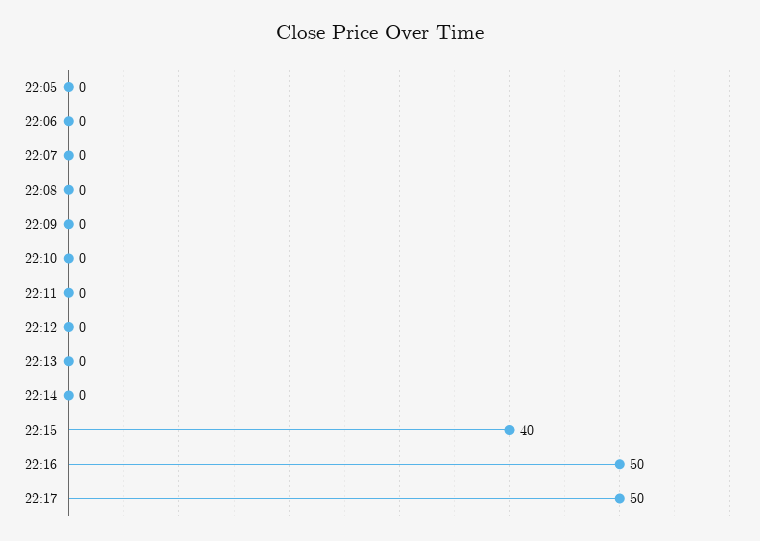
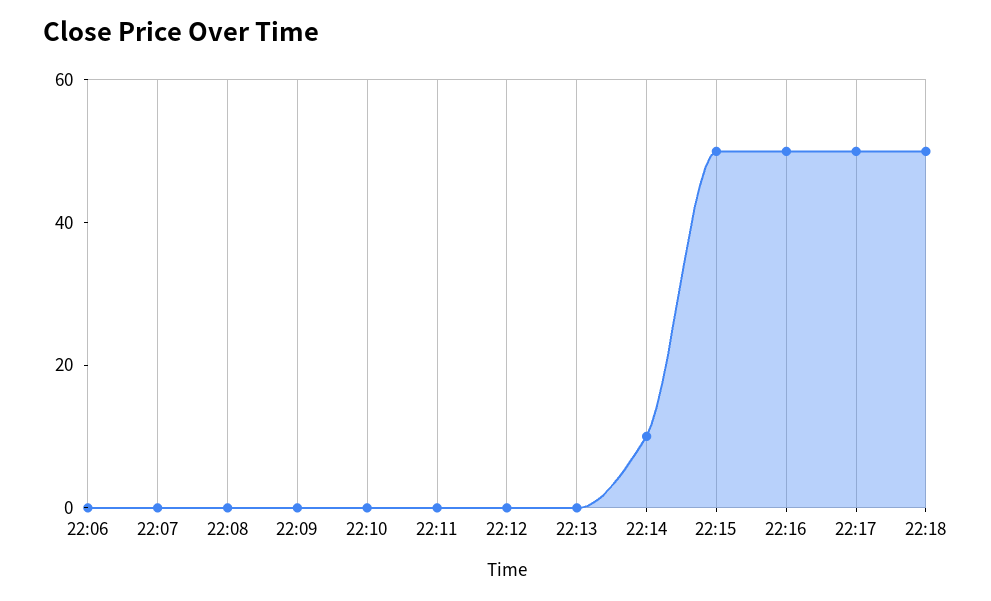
22:05: 0 -> none
22:14: 0 -> 10
22:15: 40 -> 50
22:18: none -> 50

